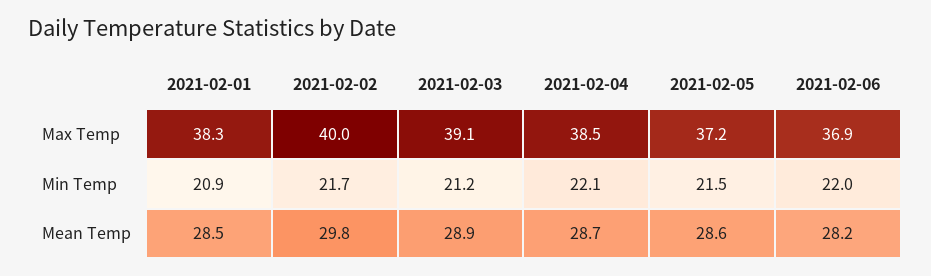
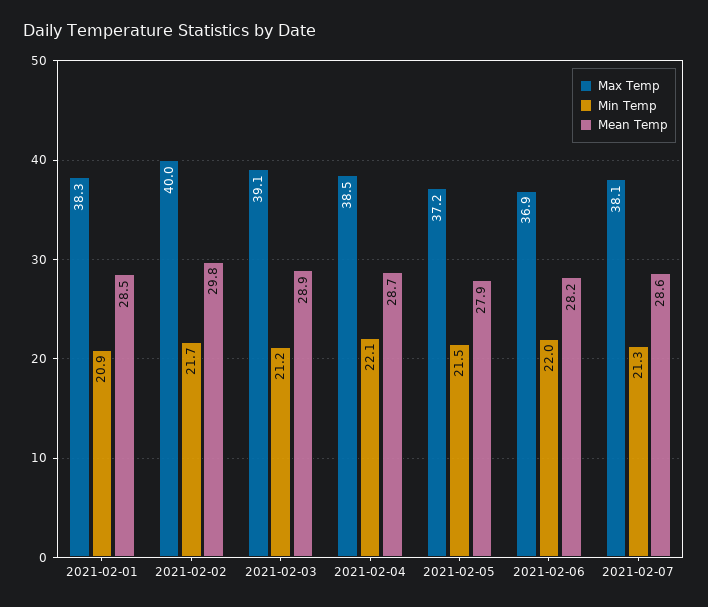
Mean Temp, 2021-02-05: 28.6 -> 27.9
Max Temp, 2021-02-07: none -> 38.1
Min Temp, 2021-02-07: none -> 21.3
Mean Temp, 2021-02-07: none -> 28.6

